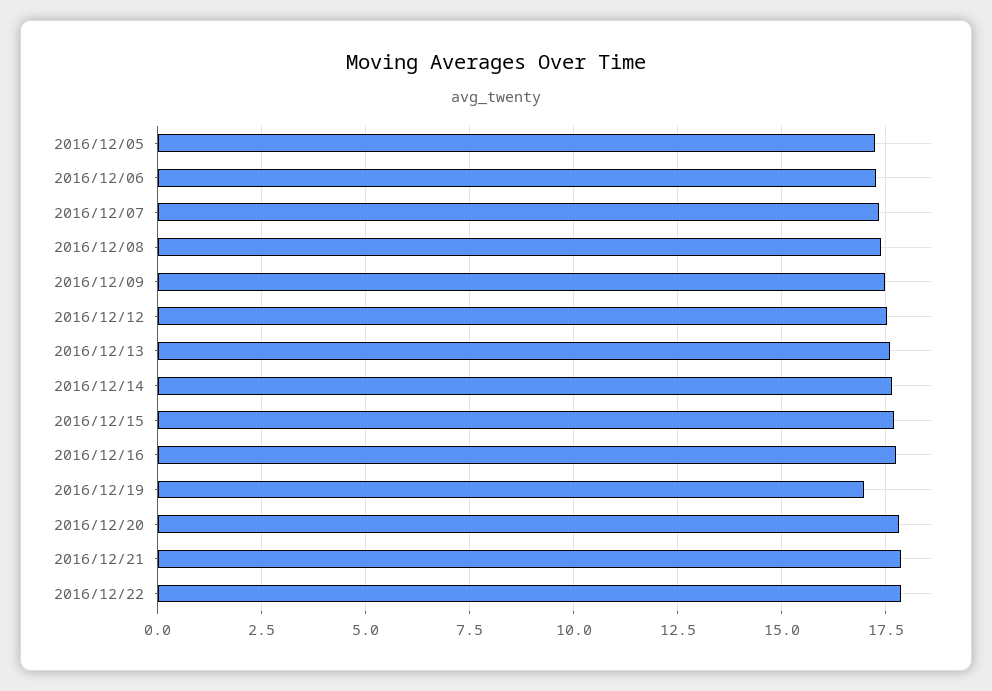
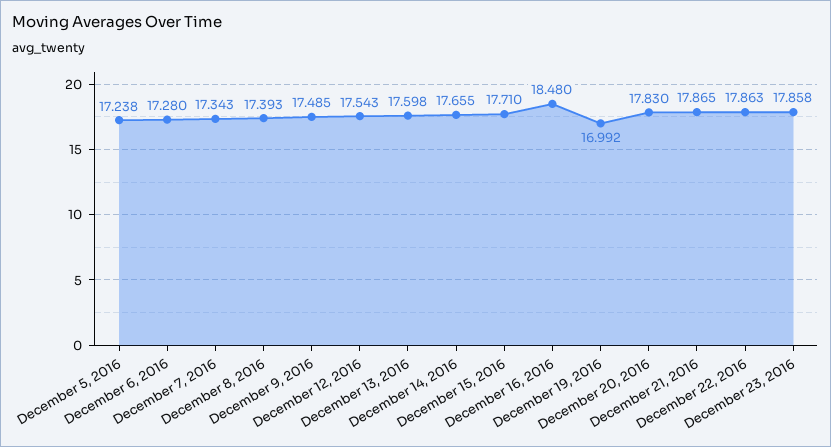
2016/12/16: 17.75 -> 18.48
December 23, 2016: none -> 17.858

